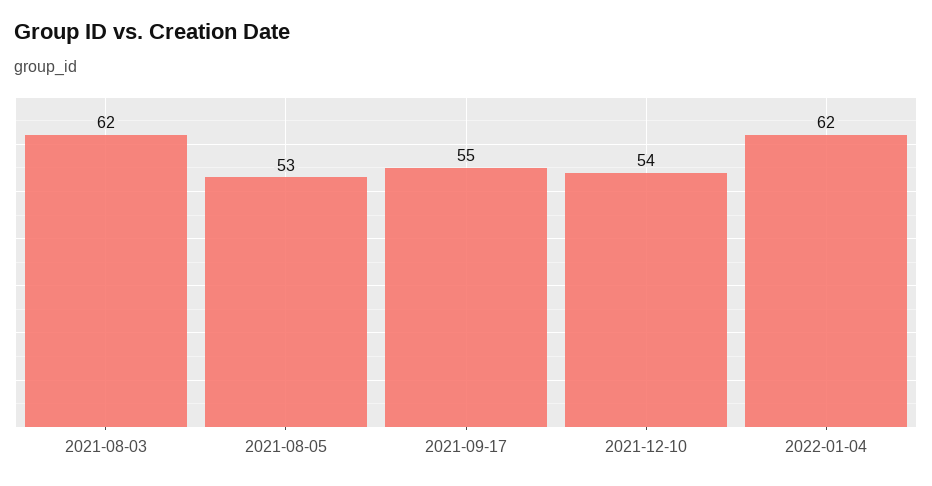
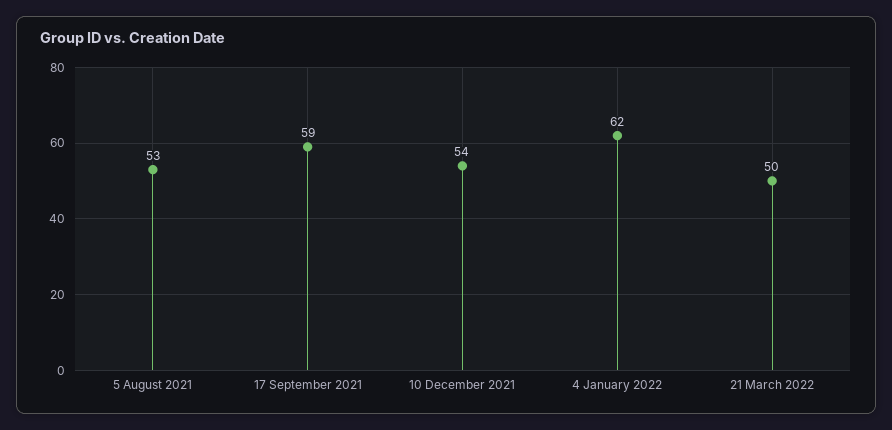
2021-08-03: 62 -> none
2021-09-17: 55 -> 59
21 March 2022: none -> 50

